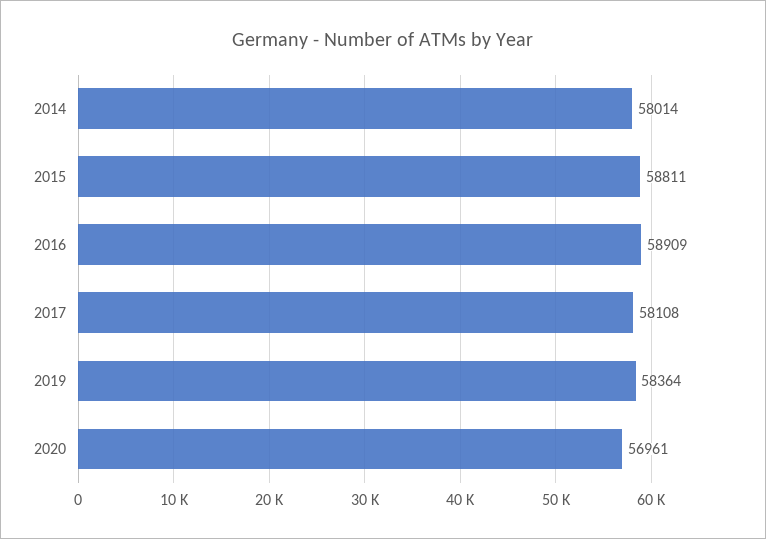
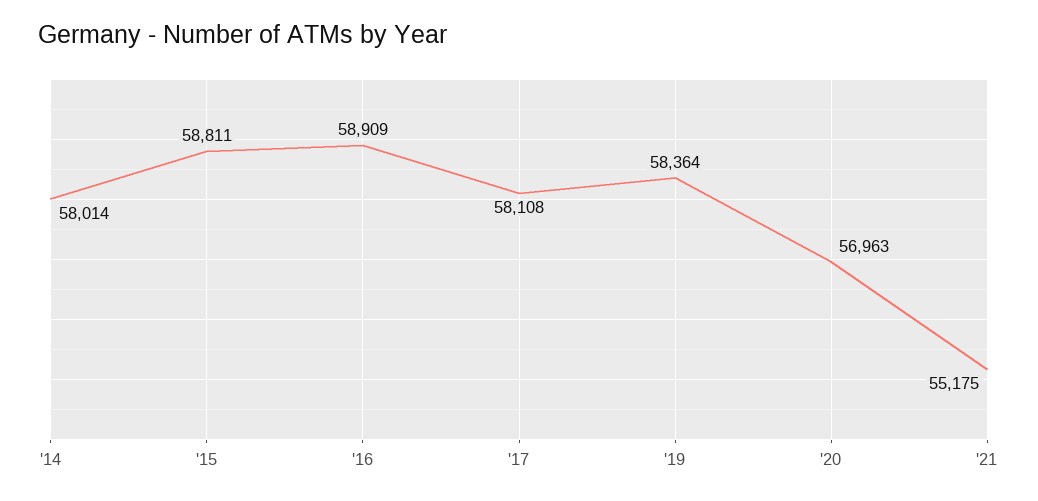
2020: 56961 -> 56963
'21: none -> 55175

